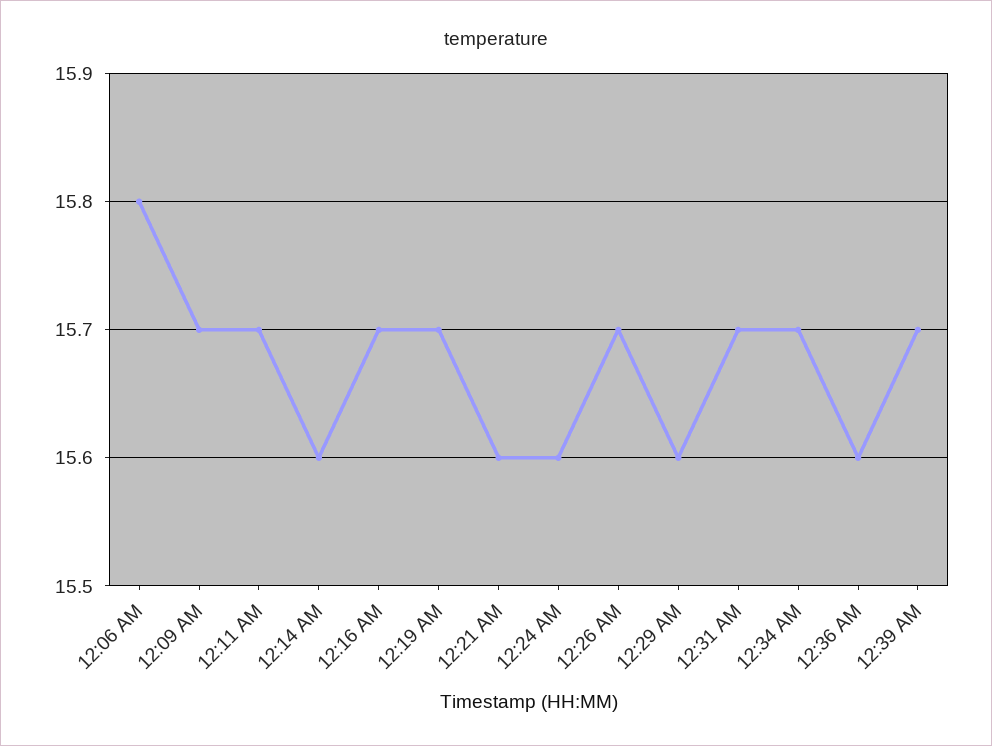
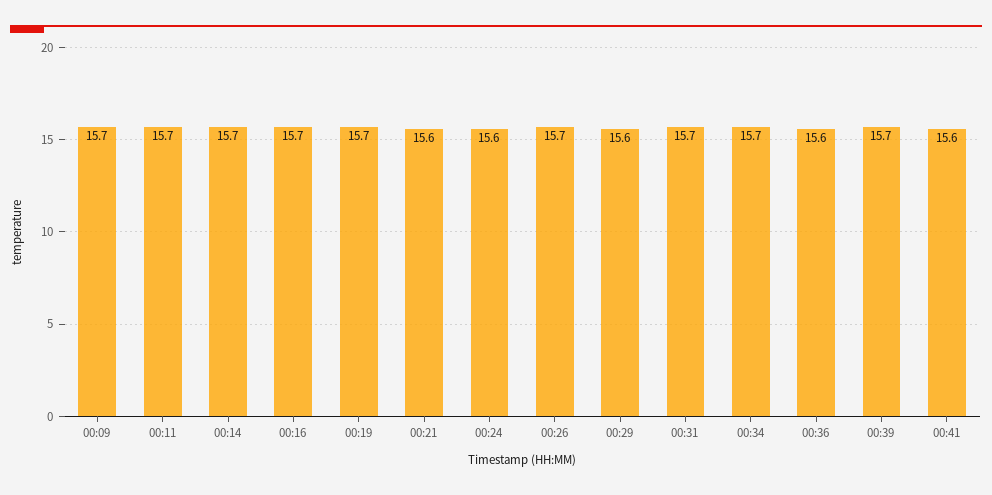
12:06 AM: 15.8 -> none
12:14 AM: 15.6 -> 15.7
00:41: none -> 15.6

